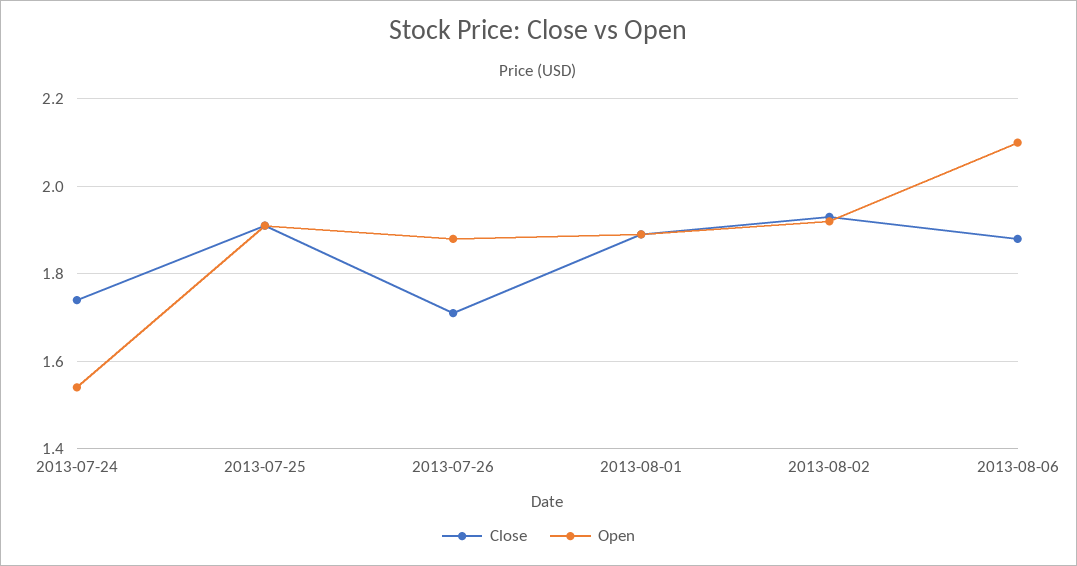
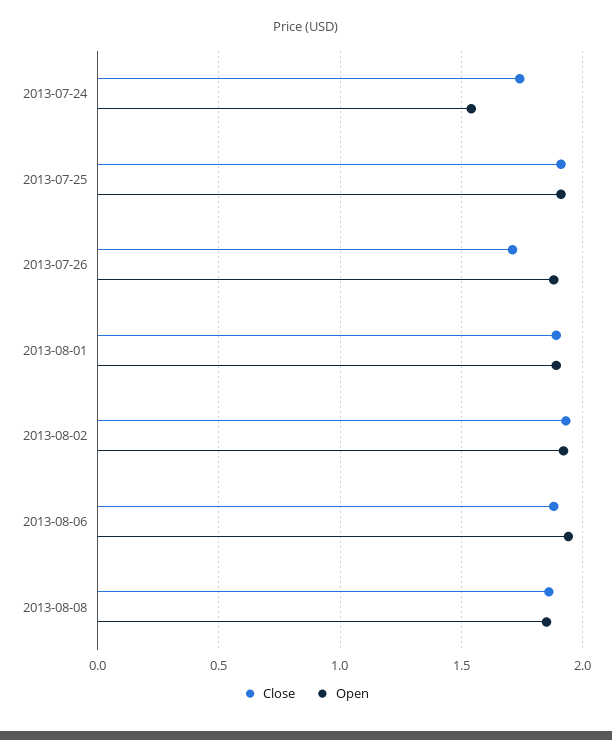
Open, 2013-08-06: 2.1 -> 1.95
Close, 2013-08-08: none -> 1.85
Open, 2013-08-08: none -> 1.85

